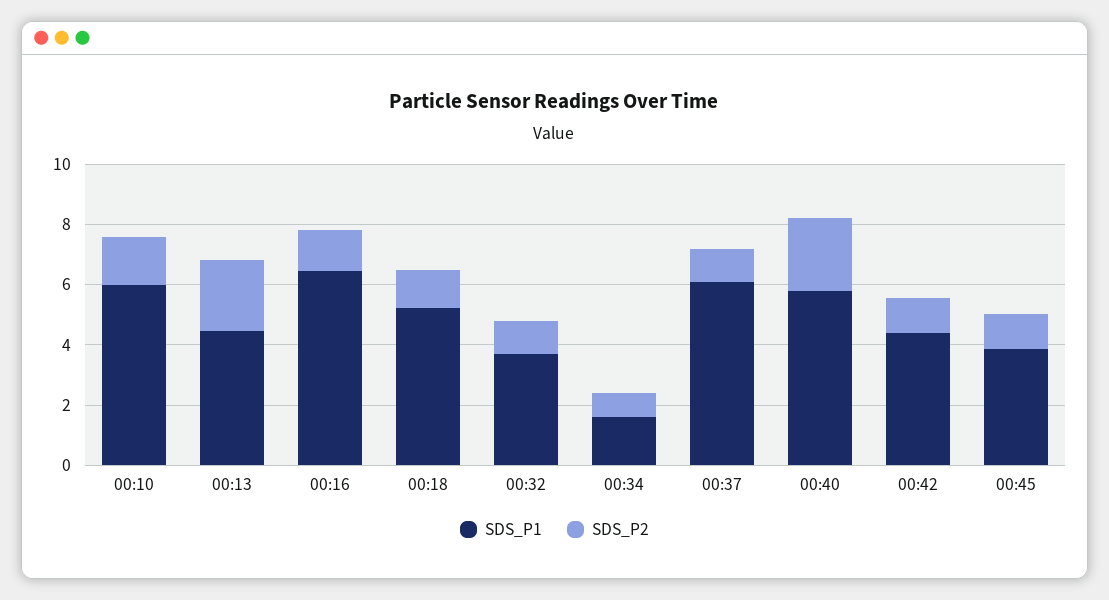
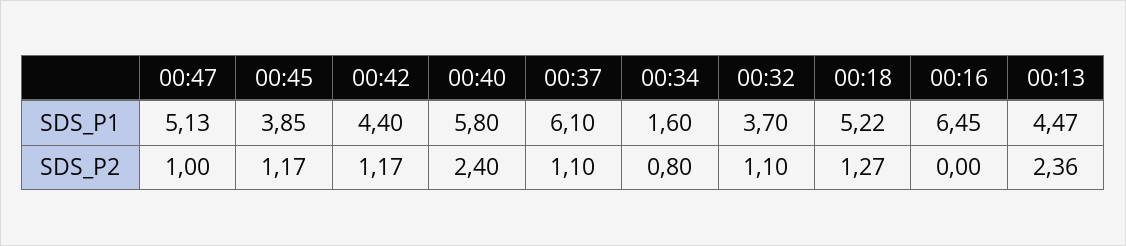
SDS_P1, 00:10: 6 -> none
SDS_P2, 00:10: 1.5 -> none
SDS_P2, 00:16: 1.5 -> 0
SDS_P1, 00:47: none -> 5.13
SDS_P2, 00:47: none -> 1

